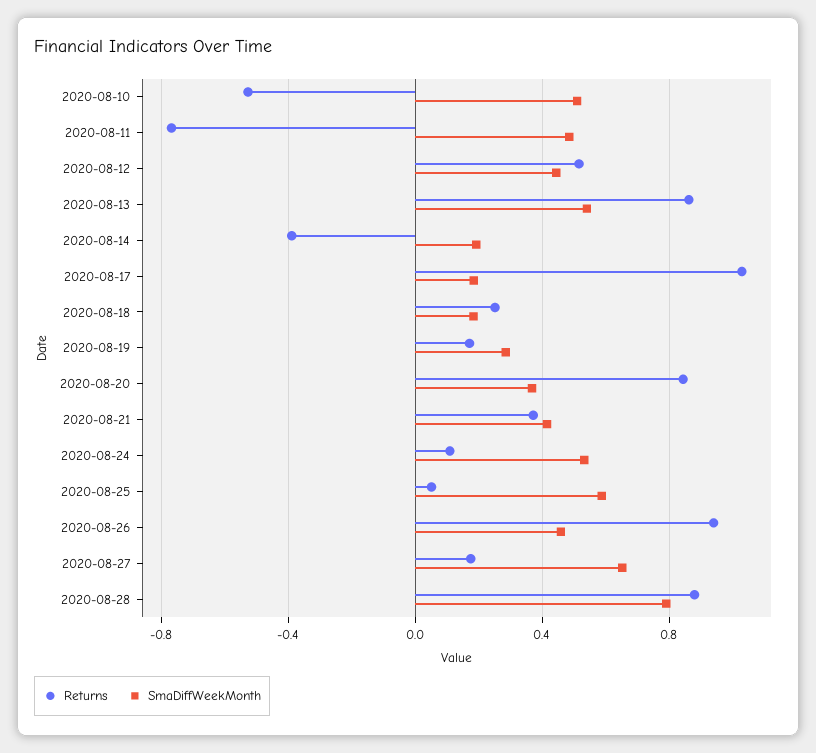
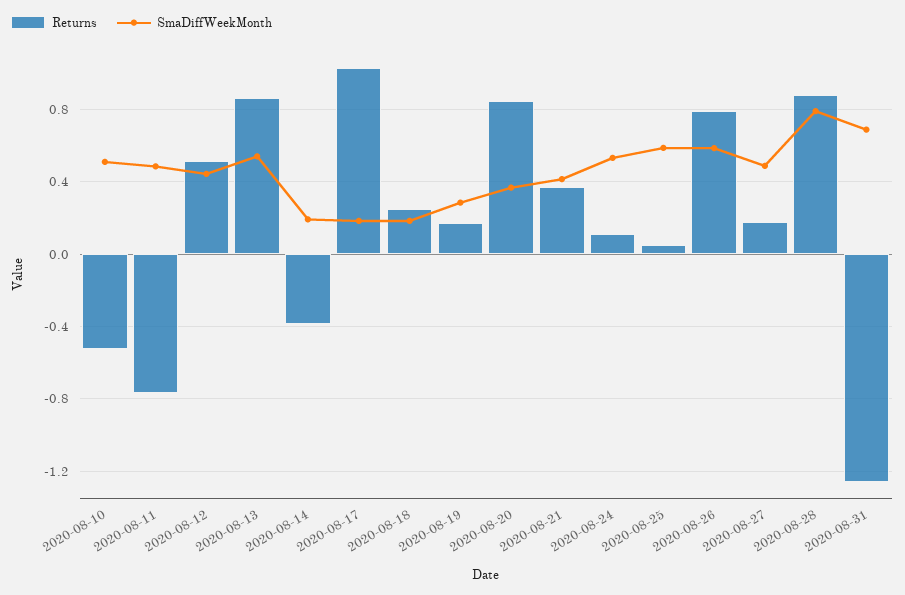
Returns, 2020-08-26: 0.95 -> 0.8
SmaDiffWeekMonth, 2020-08-26: 0.45 -> 0.6
SmaDiffWeekMonth, 2020-08-27: 0.65 -> 0.5
Returns, 2020-08-31: none -> -1.25
SmaDiffWeekMonth, 2020-08-31: none -> 0.7

